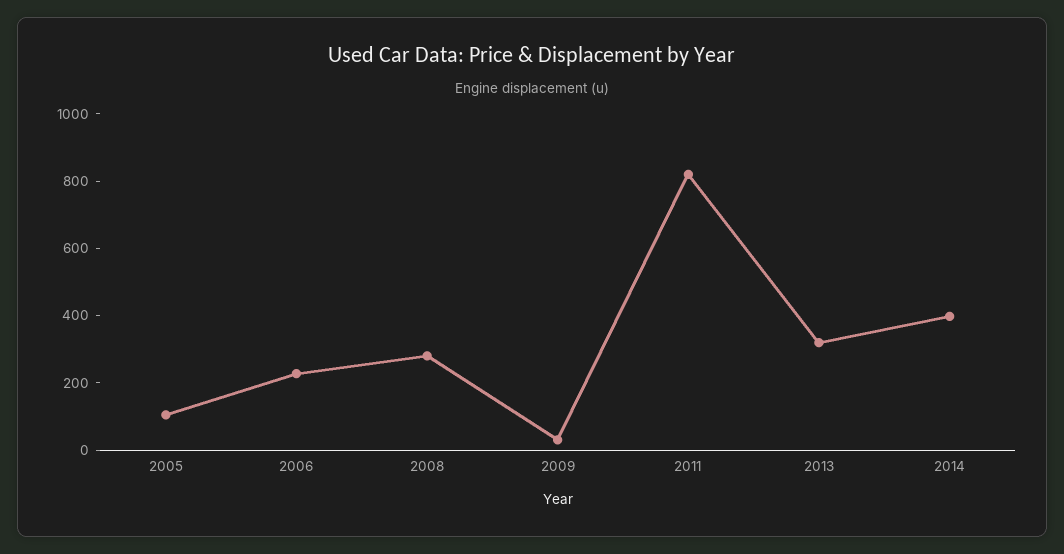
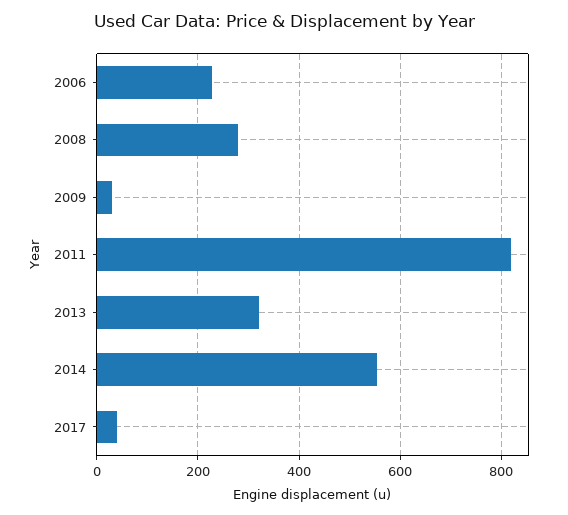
2005: 100 -> none
2014: 400 -> 560
2017: none -> 40

